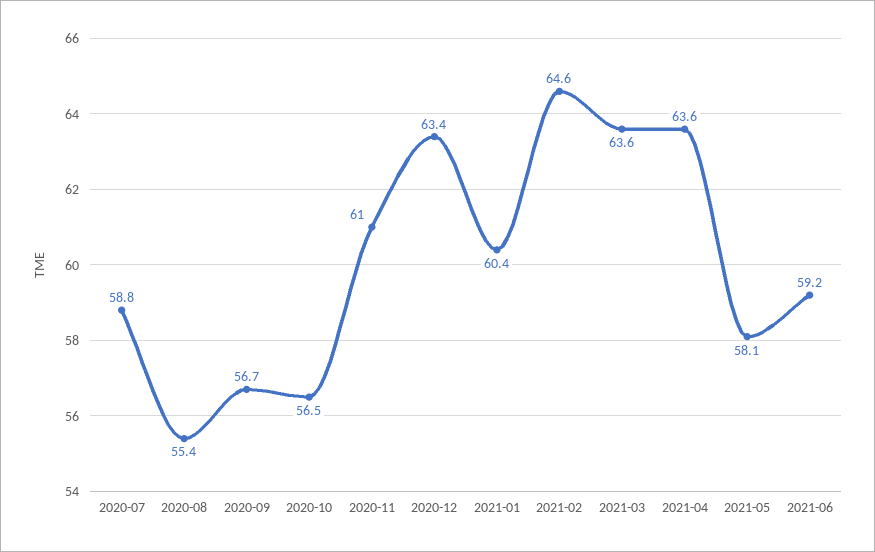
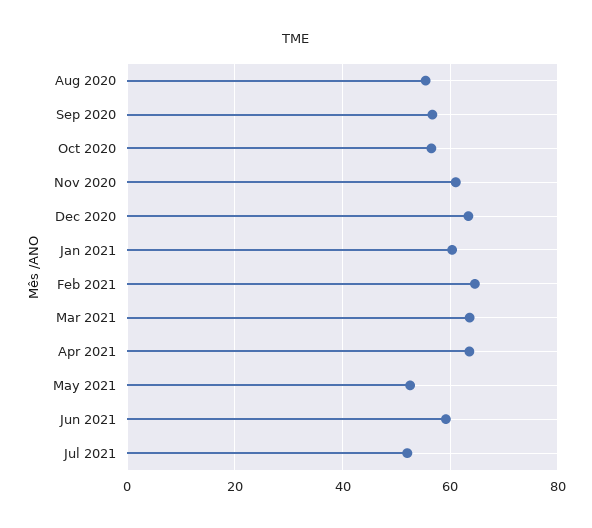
2020-07: 58.8 -> none
2021-05: 58.1 -> 52
Jul 2021: none -> 52

